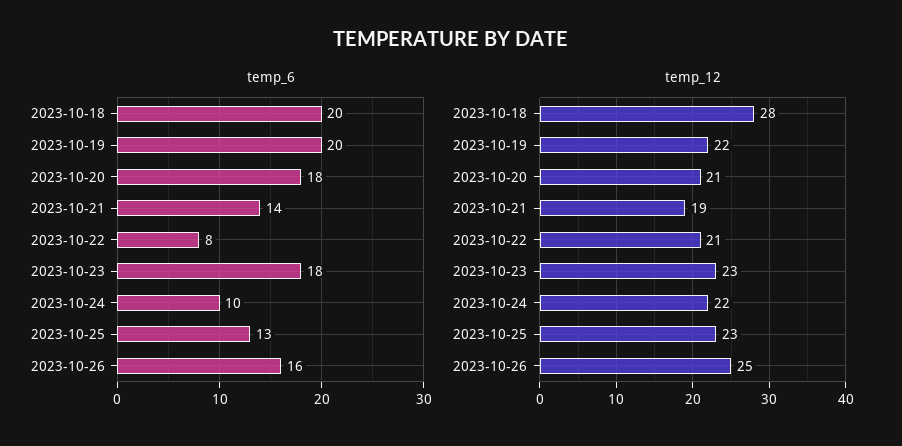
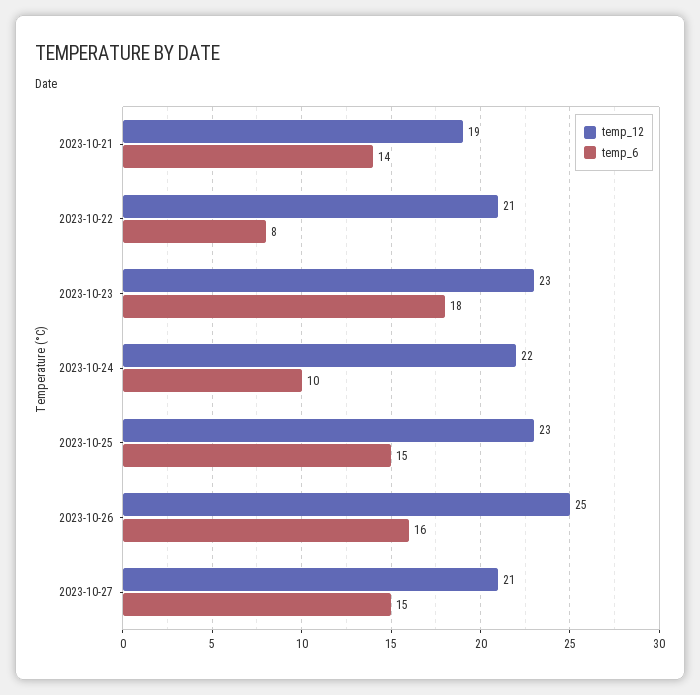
temp_6, 2023-10-18: 20 -> none
temp_6, 2023-10-19: 20 -> none
temp_6, 2023-10-20: 18 -> none
temp_6, 2023-10-25: 13 -> 15
temp_12, 2023-10-18: 28 -> none
temp_12, 2023-10-19: 22 -> none
temp_12, 2023-10-20: 21 -> none
temp_12, 2023-10-27: none -> 21
temp_6, 2023-10-27: none -> 15

